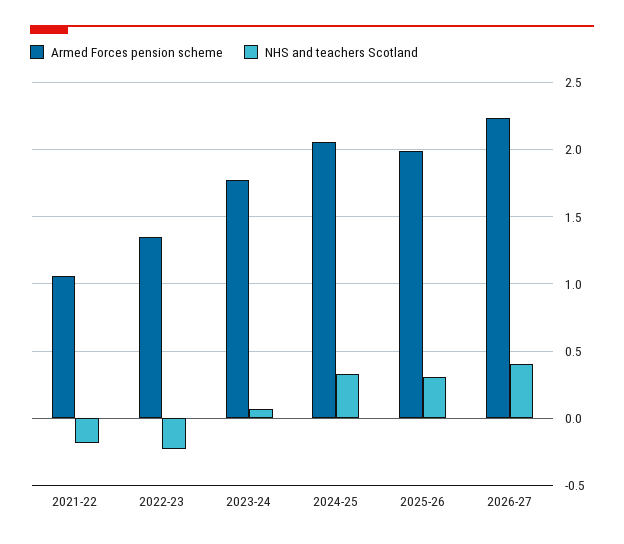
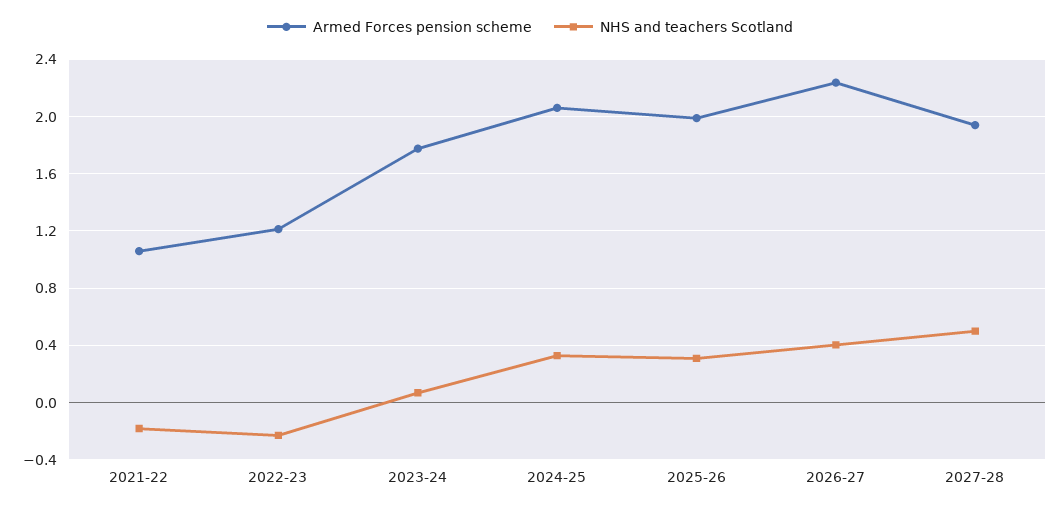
Armed Forces pension scheme, 2022-23: 1.35 -> 1.2
Armed Forces pension scheme, 2027-28: none -> 1.95
NHS and teachers Scotland, 2027-28: none -> 0.5

